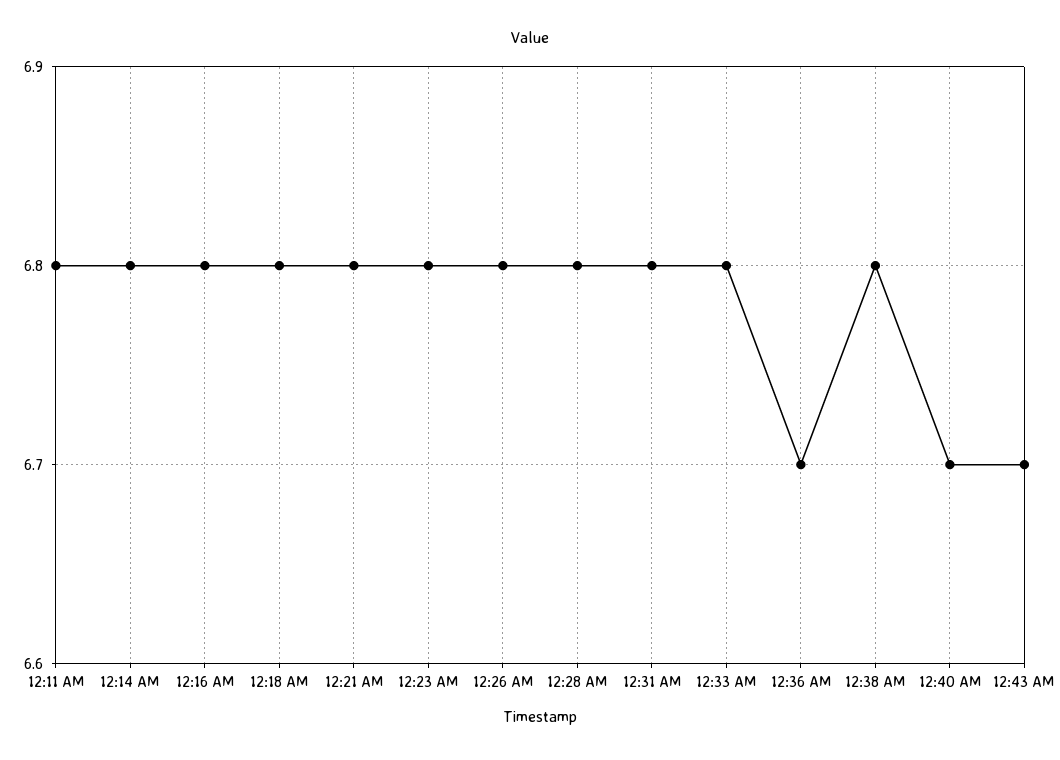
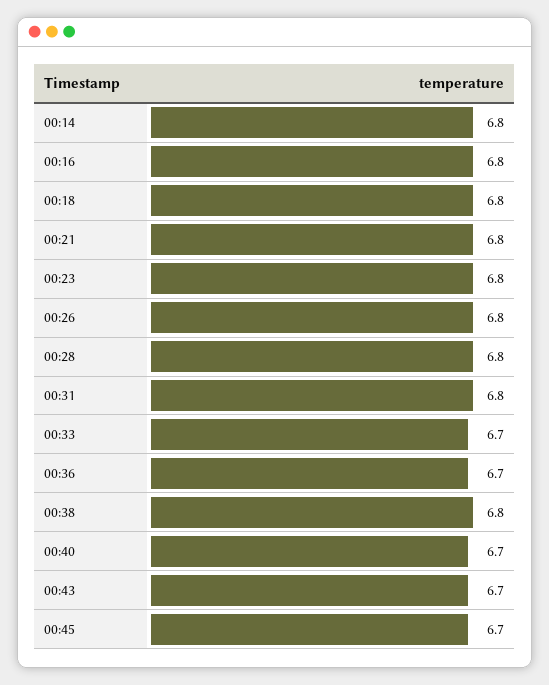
12:11 AM: 6.8 -> none
12:33 AM: 6.8 -> 6.7
00:45: none -> 6.7

